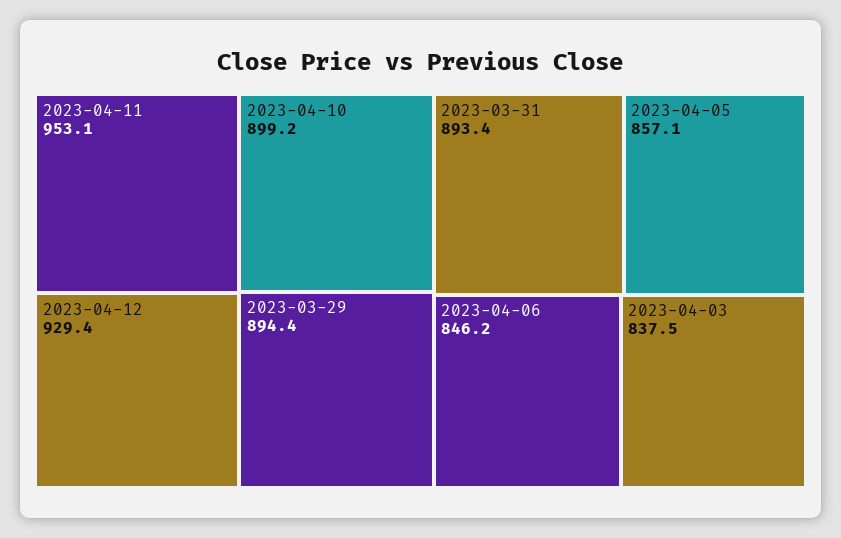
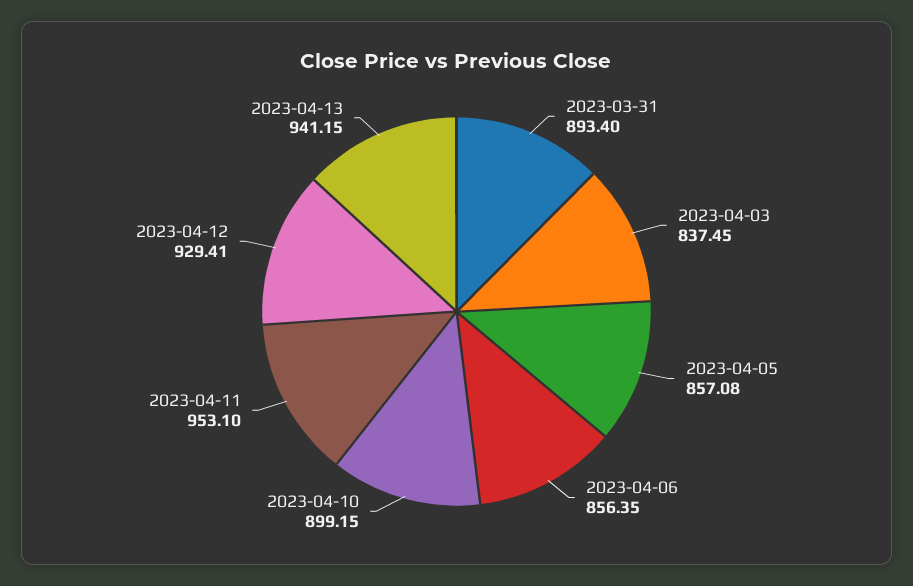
2023-03-29: 894.4 -> none
2023-04-06: 846.2 -> 856.35
2023-04-13: none -> 941.15

